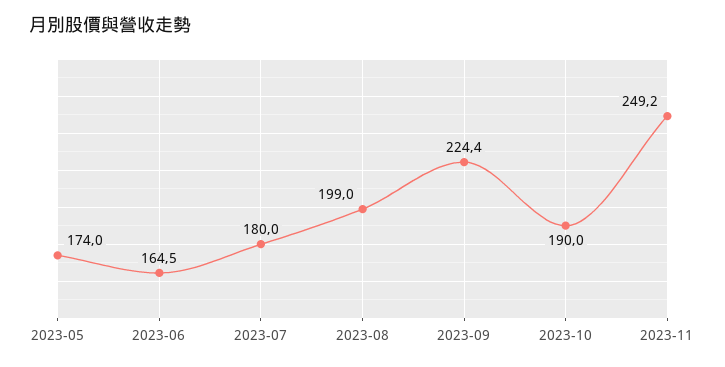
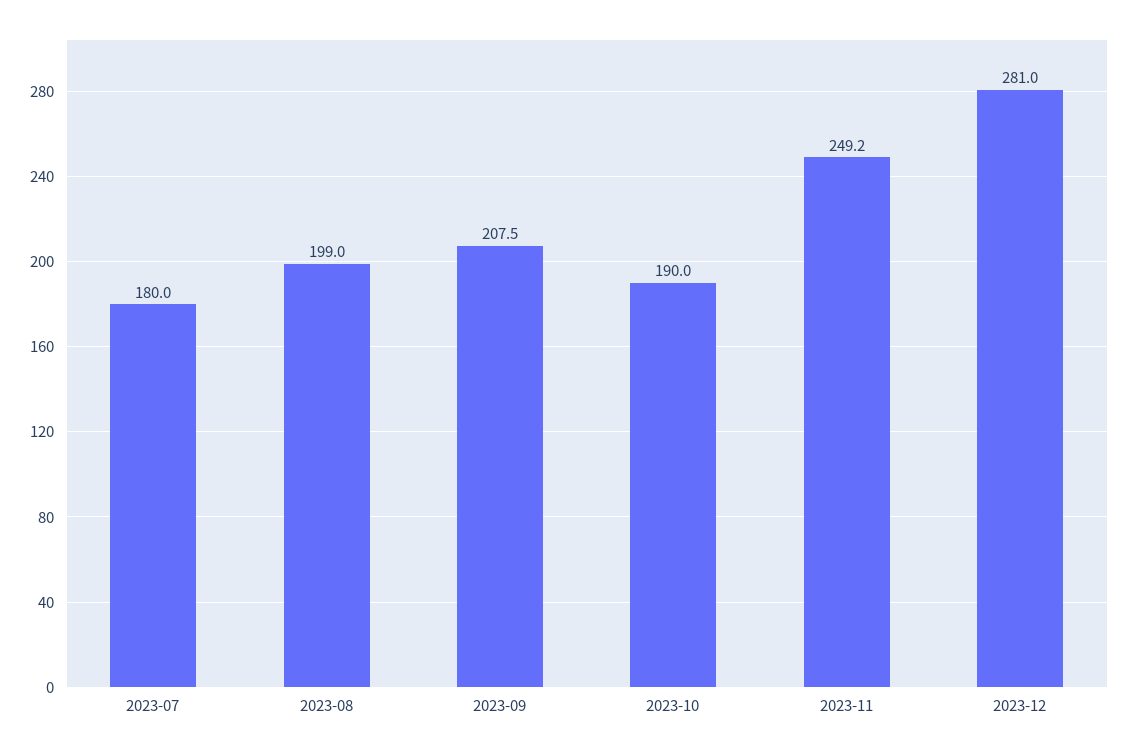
2023-05: 174 -> none
2023-06: 164.5 -> none
2023-09: 224.4 -> 207.5
2023-12: none -> 281

